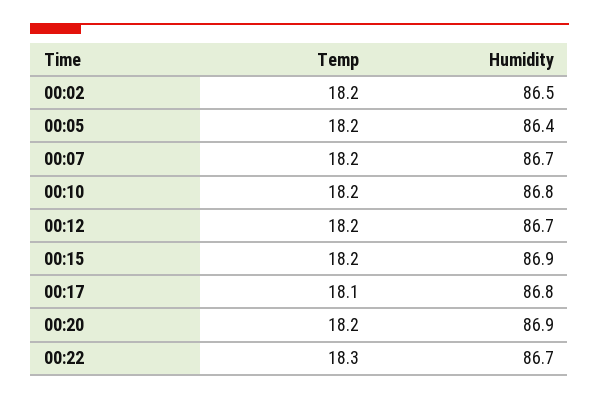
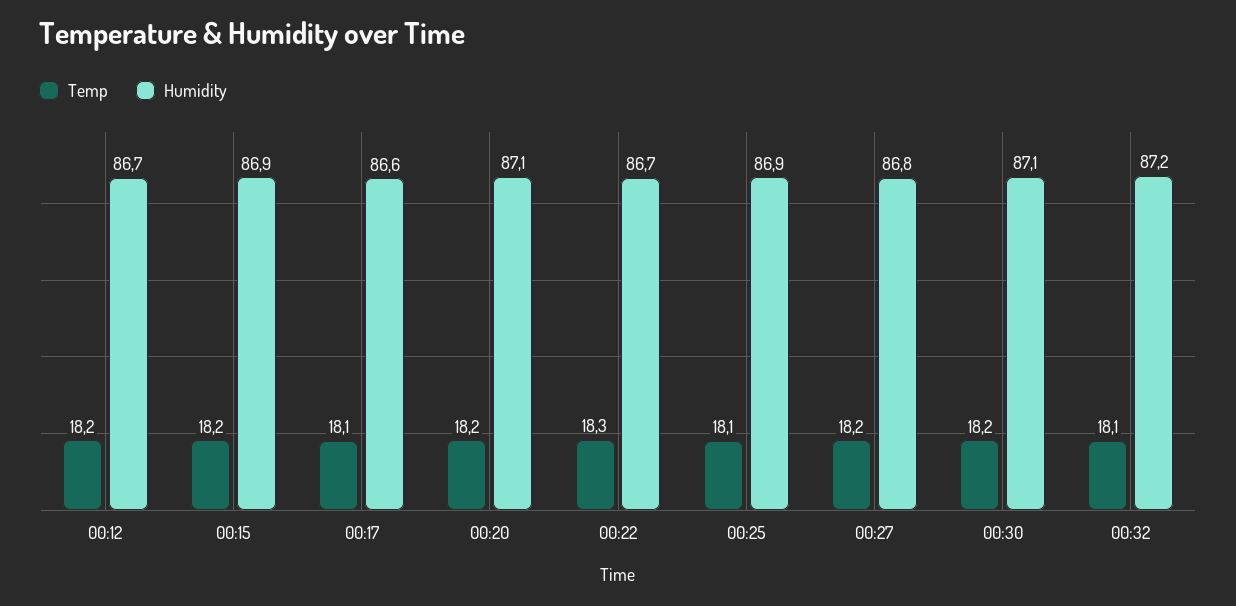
Temp, 00:02: 18.2 -> none
Humidity, 00:02: 86.5 -> none
Temp, 00:05: 18.2 -> none
Humidity, 00:05: 86.4 -> none
Temp, 00:07: 18.2 -> none
Humidity, 00:07: 86.7 -> none
Temp, 00:10: 18.2 -> none
Humidity, 00:10: 86.8 -> none
Humidity, 00:17: 86.8 -> 86.6
Humidity, 00:20: 86.9 -> 87.1
Temp, 00:25: none -> 18.1
Humidity, 00:25: none -> 86.9
Temp, 00:27: none -> 18.2
Humidity, 00:27: none -> 86.8
Temp, 00:30: none -> 18.2
Humidity, 00:30: none -> 87.1
Temp, 00:32: none -> 18.1
Humidity, 00:32: none -> 87.2

